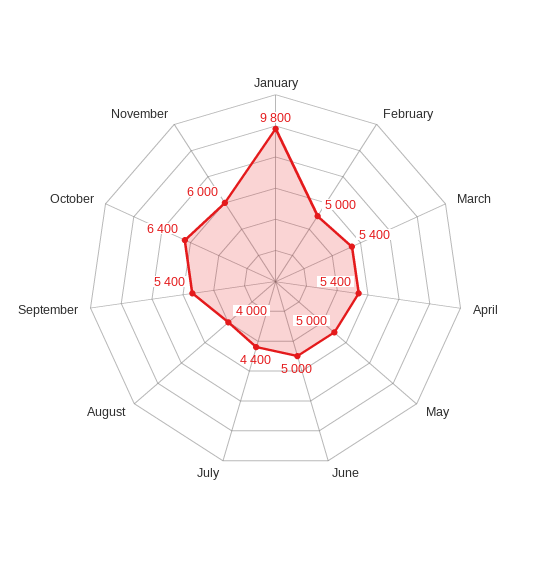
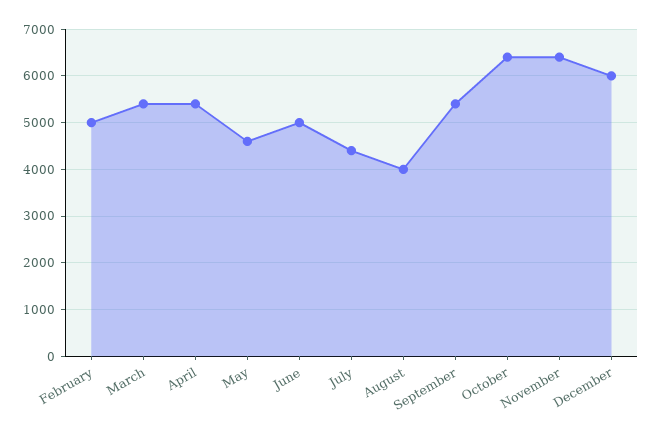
January: 9800 -> none
May: 5000 -> 4600
November: 6000 -> 6400
December: none -> 6000

